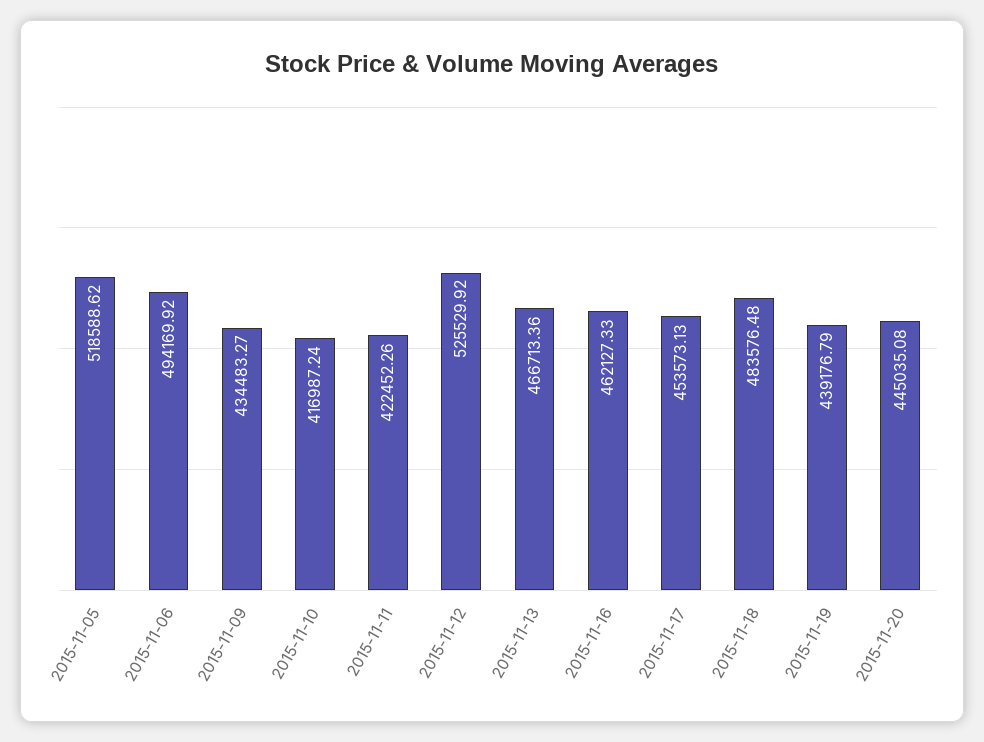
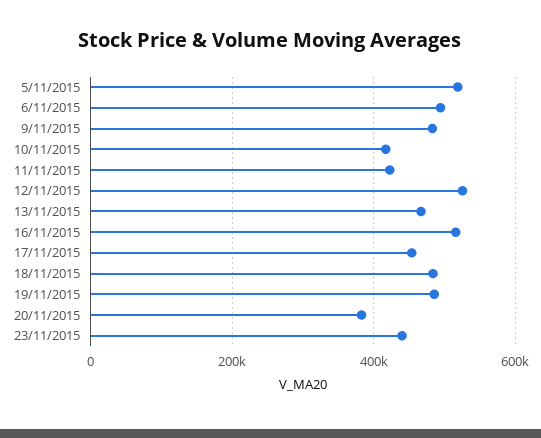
2015-11-09: 434483.27 -> 480000
2015-11-16: 462127.33 -> 520000
2015-11-19: 439176.79 -> 480000
2015-11-20: 445035.08 -> 380000
23/11/2015: none -> 440000

